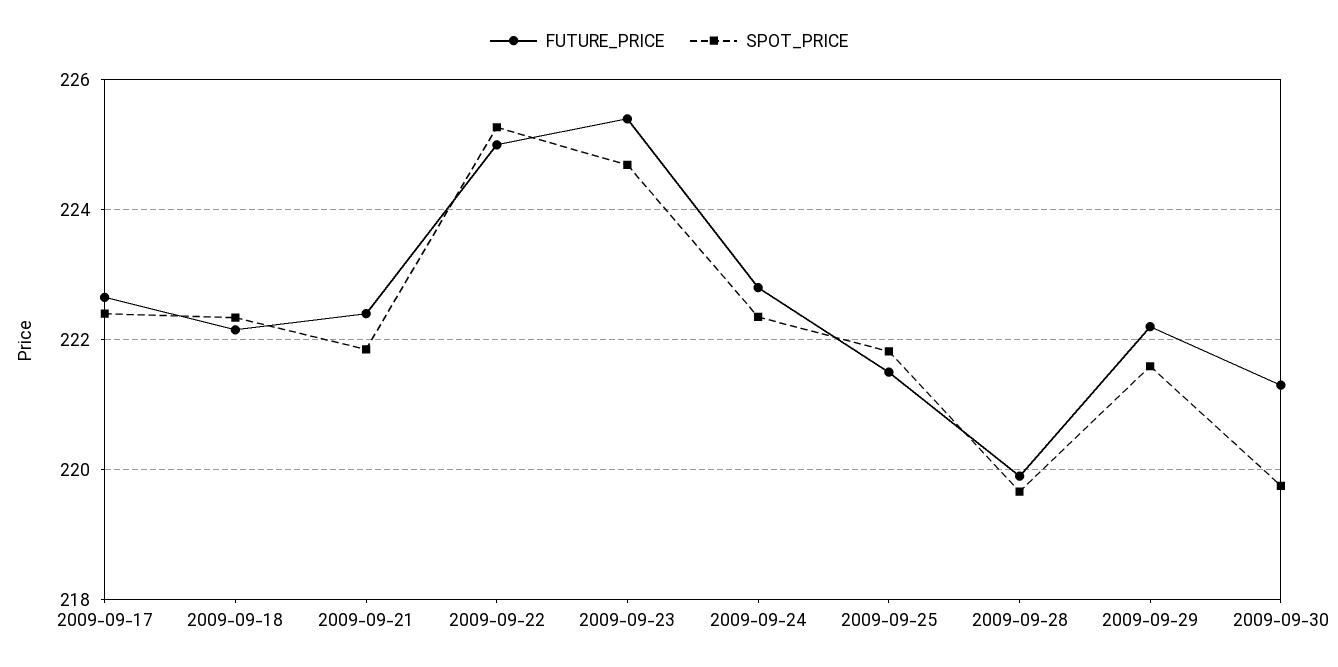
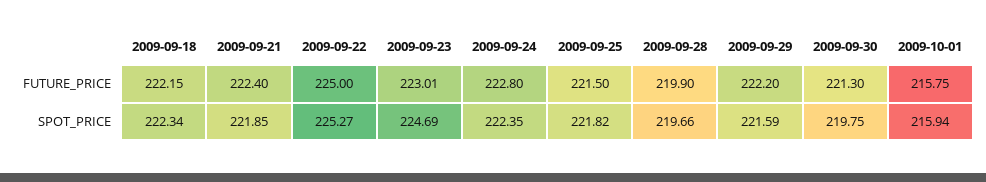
FUTURE_PRICE, 2009-09-17: 222.6 -> none
SPOT_PRICE, 2009-09-17: 222.4 -> none
FUTURE_PRICE, 2009-09-23: 225.4 -> 223.01
FUTURE_PRICE, 2009-10-01: none -> 215.75
SPOT_PRICE, 2009-10-01: none -> 215.94

